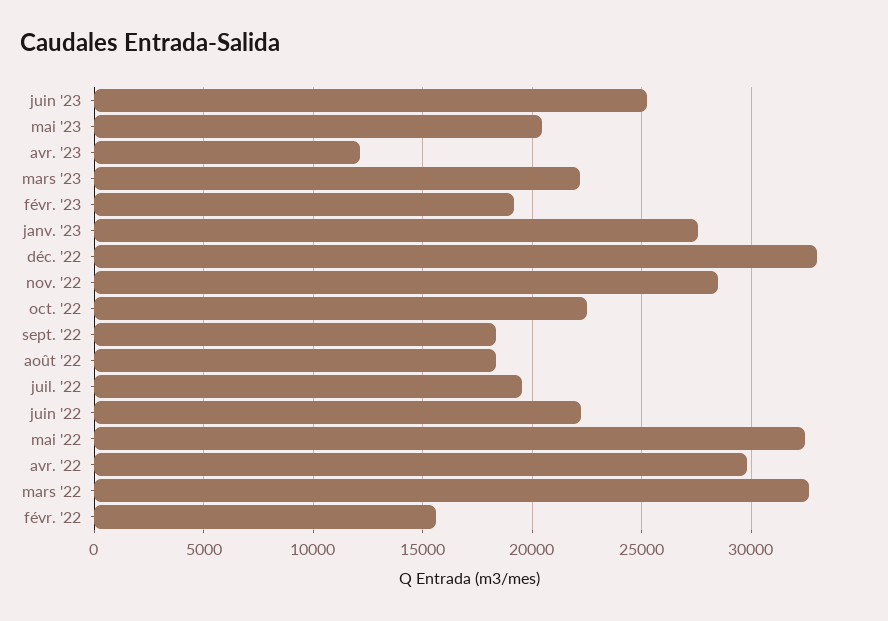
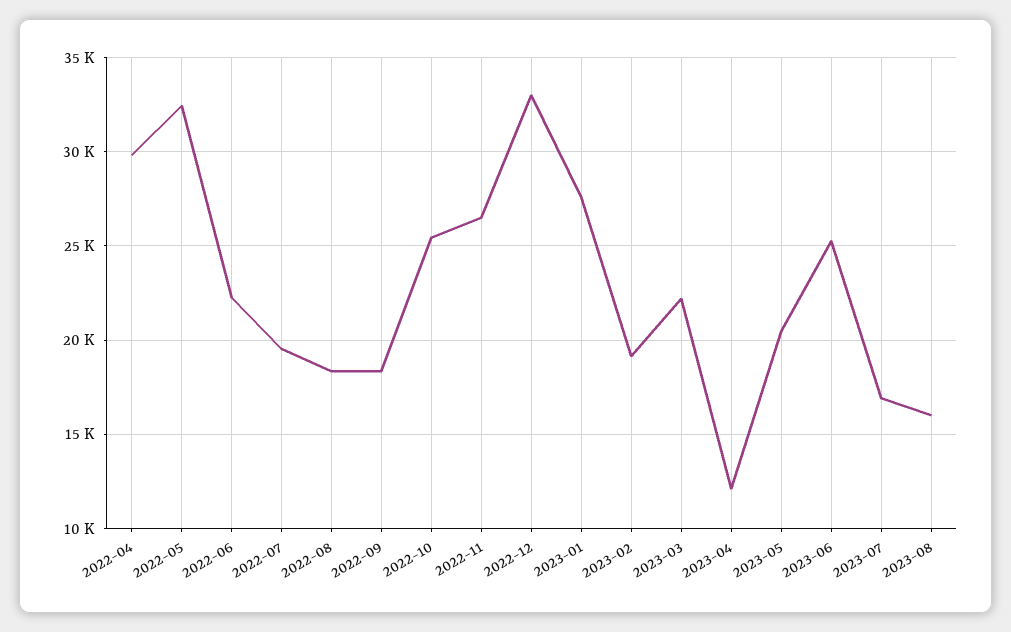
nov. '22: 28500 -> 26500
oct. '22: 22500 -> 25500
mars '22: 32500 -> none
févr. '22: 15500 -> none
2023-07: none -> 17000
2023-08: none -> 16000

